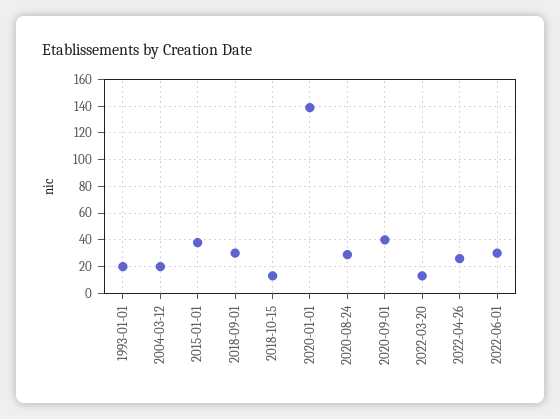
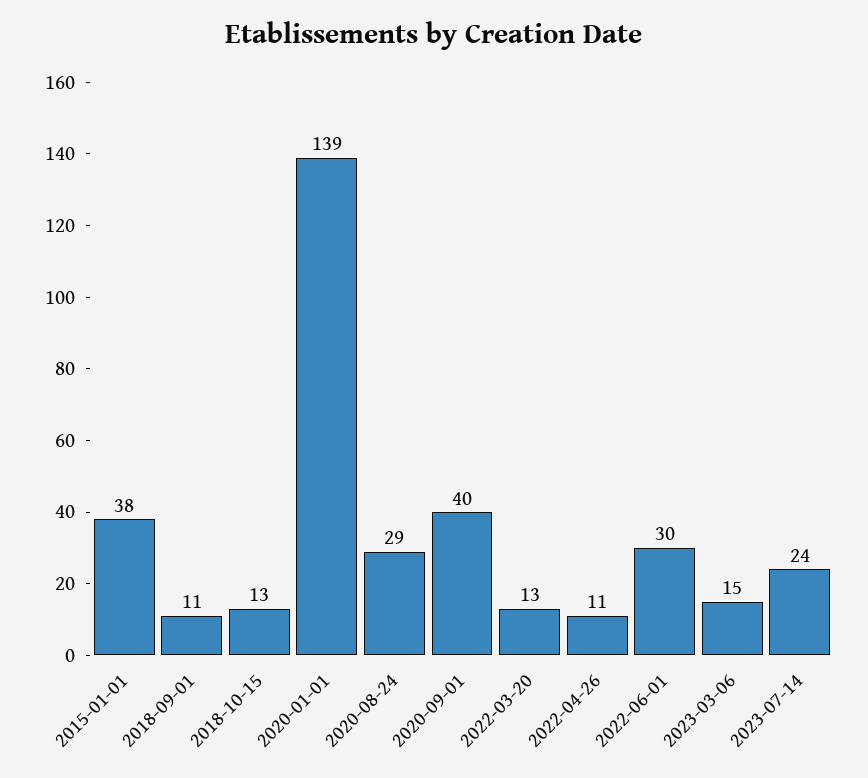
1993-01-01: 20 -> none
2004-03-12: 20 -> none
2018-09-01: 30 -> 11
2022-04-26: 25 -> 11
2023-03-06: none -> 15
2023-07-14: none -> 24

